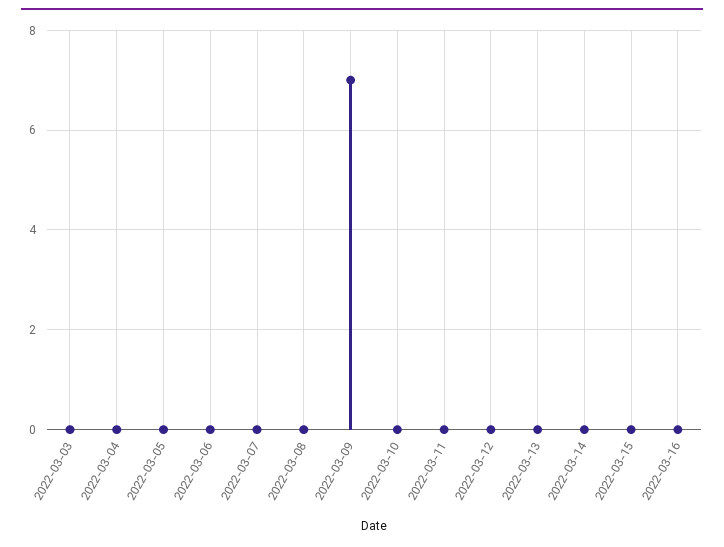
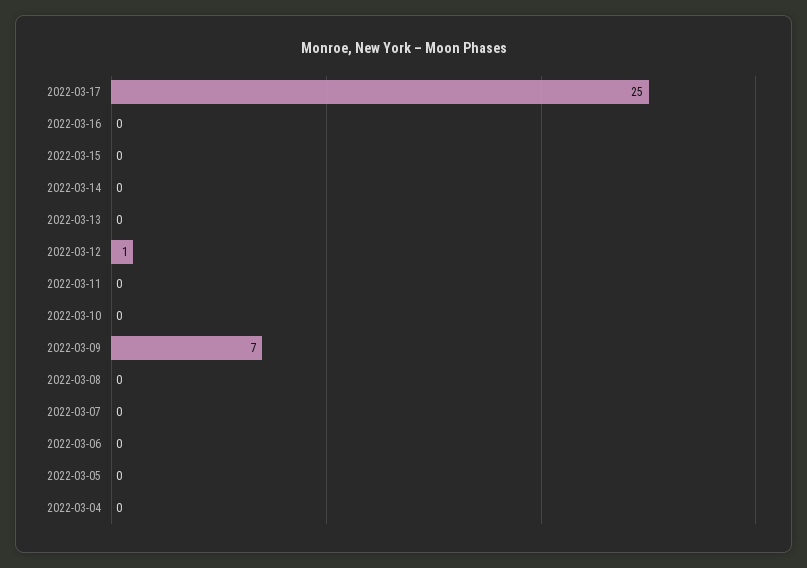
2022-03-03: 0 -> none
2022-03-12: 0 -> 1
2022-03-17: none -> 25

